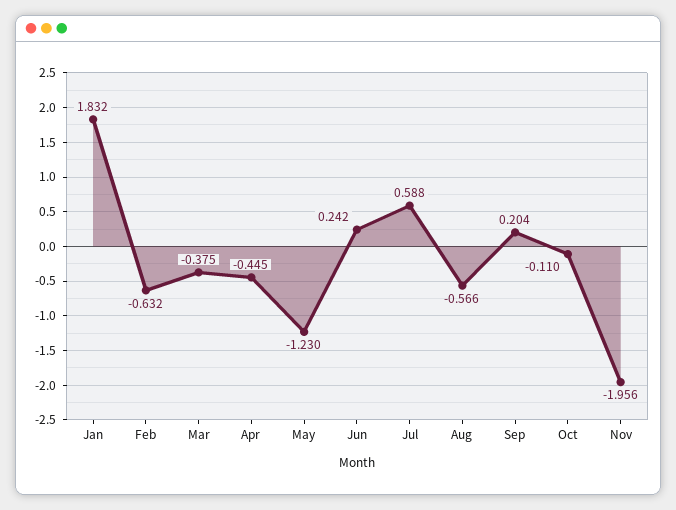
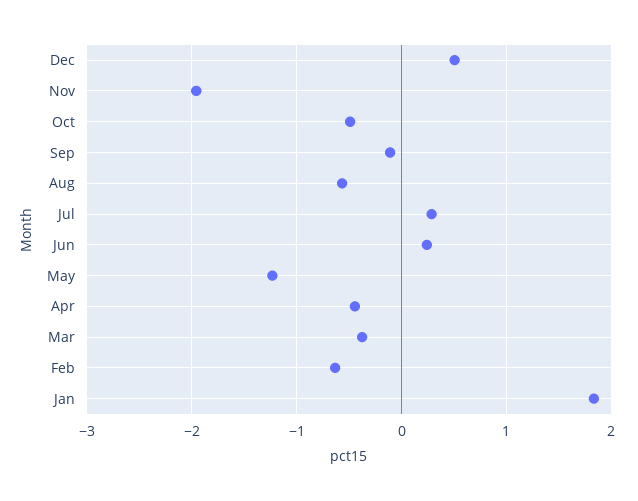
Jul: 0.588 -> 0.3
Sep: 0.204 -> -0.1
Oct: -0.11 -> -0.5
Dec: none -> 0.5

